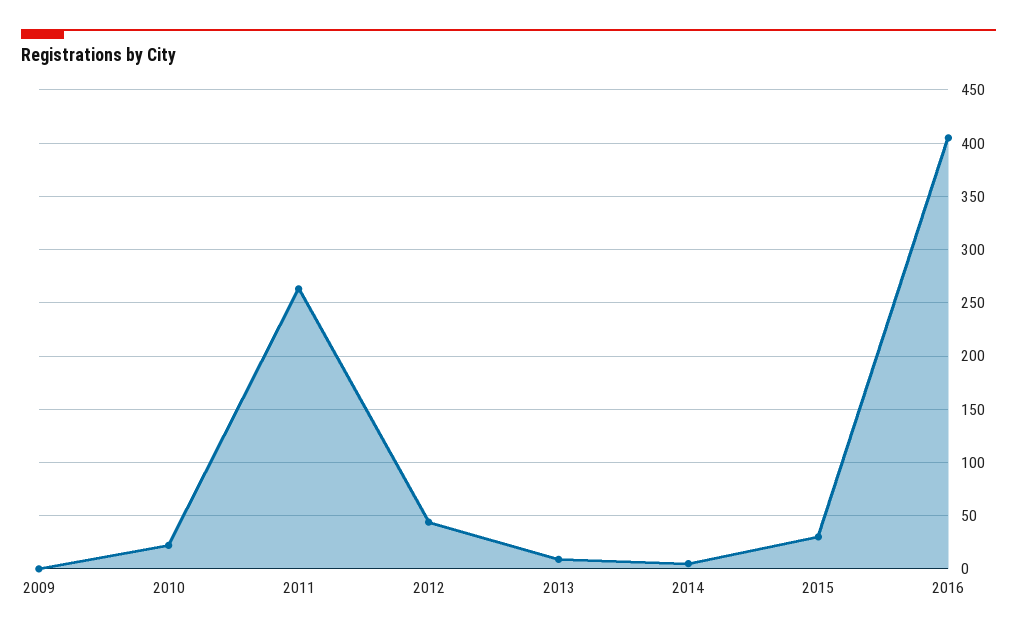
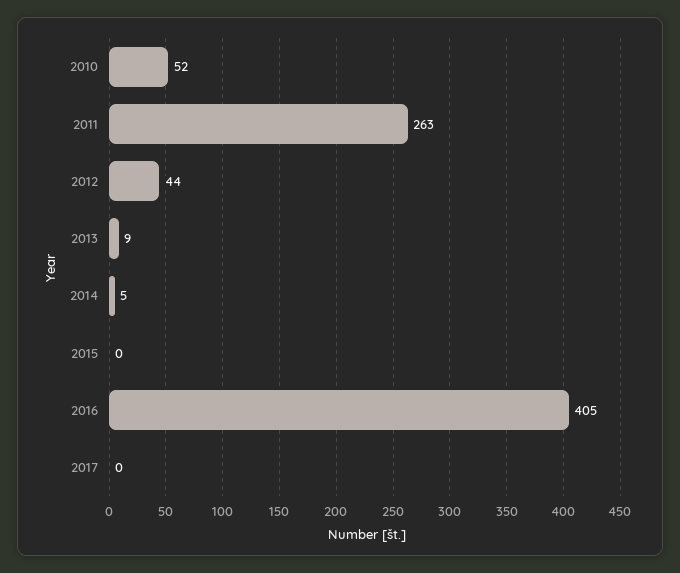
2009: 0 -> none
2010: 20 -> 52
2015: 30 -> 0
2017: none -> 0

